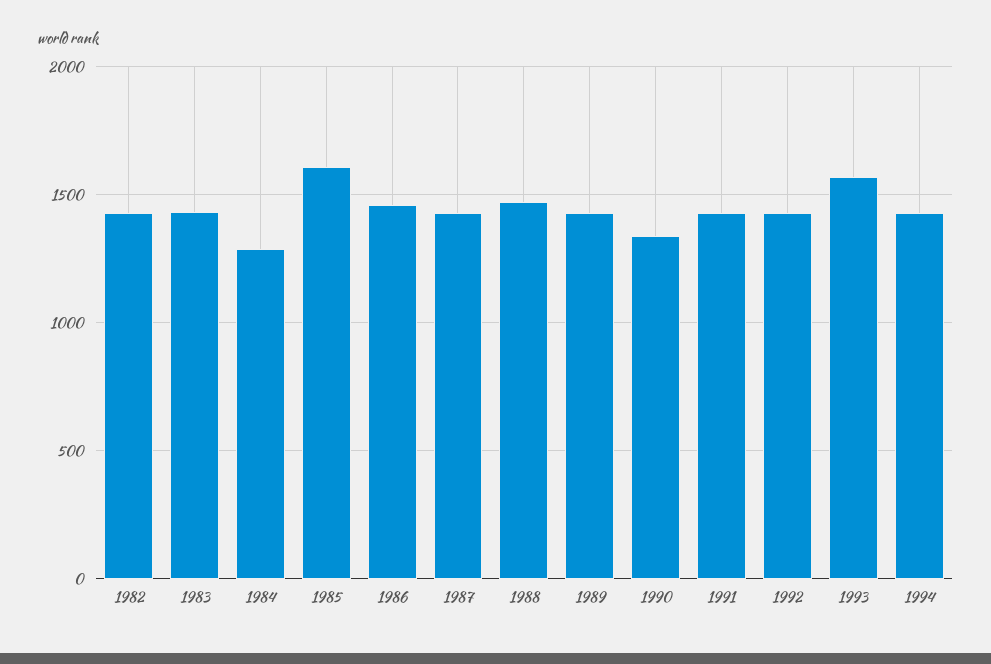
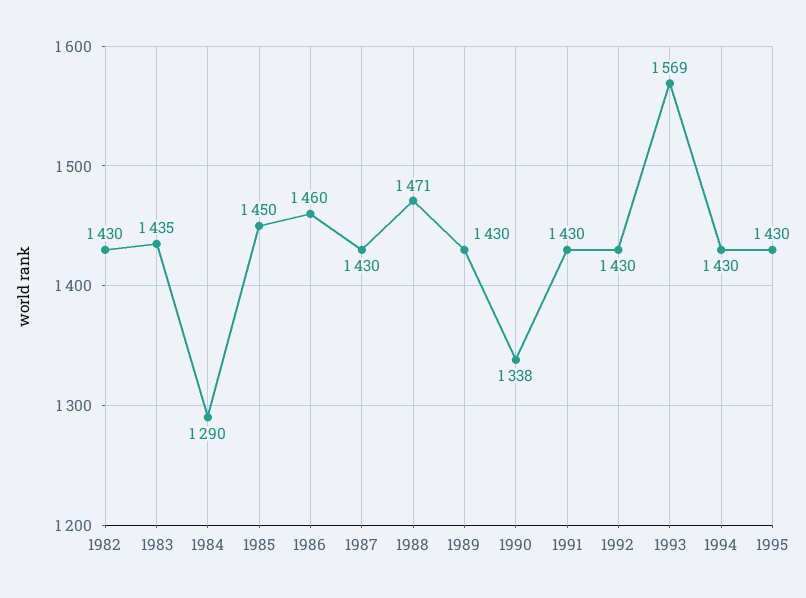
1985: 1600 -> 1450
1995: none -> 1430

